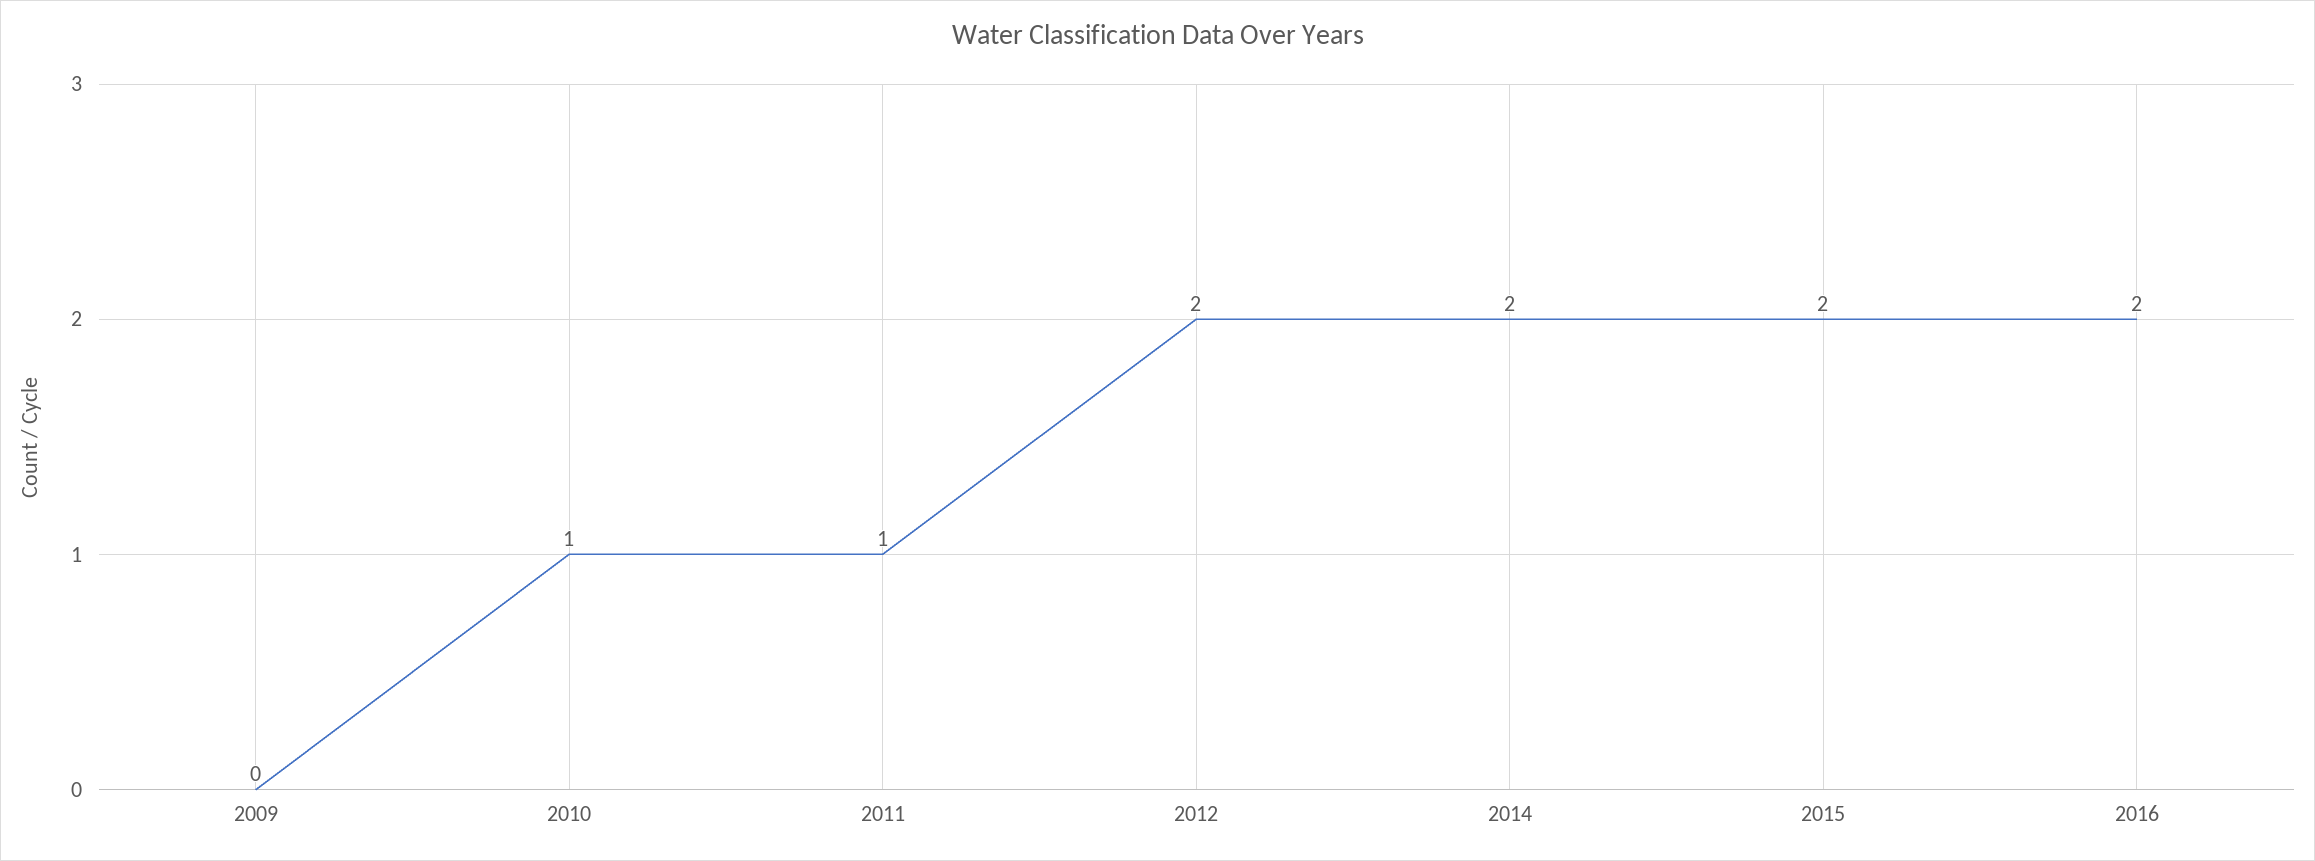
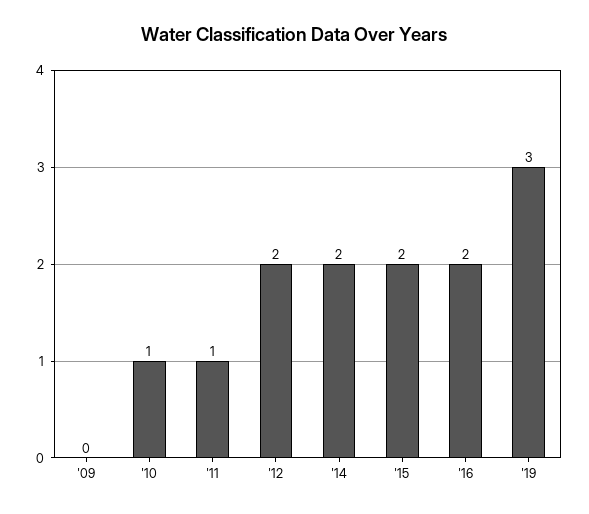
'19: none -> 3

